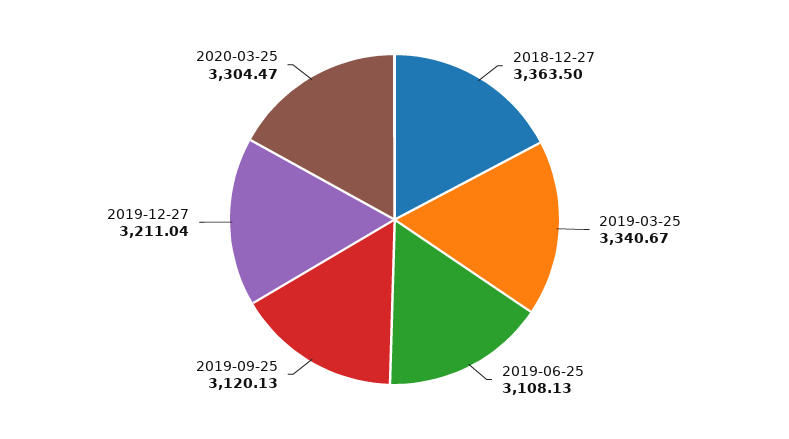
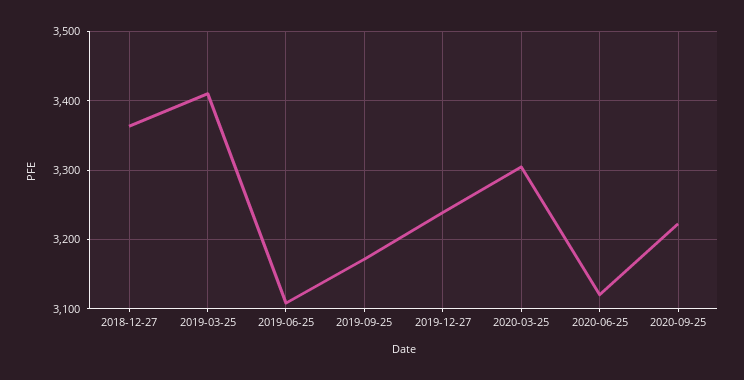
2019-03-25: 3340.67 -> 3410
2019-09-25: 3120.13 -> 3170
2019-12-27: 3211.04 -> 3240
2020-06-25: none -> 3120
2020-09-25: none -> 3220

